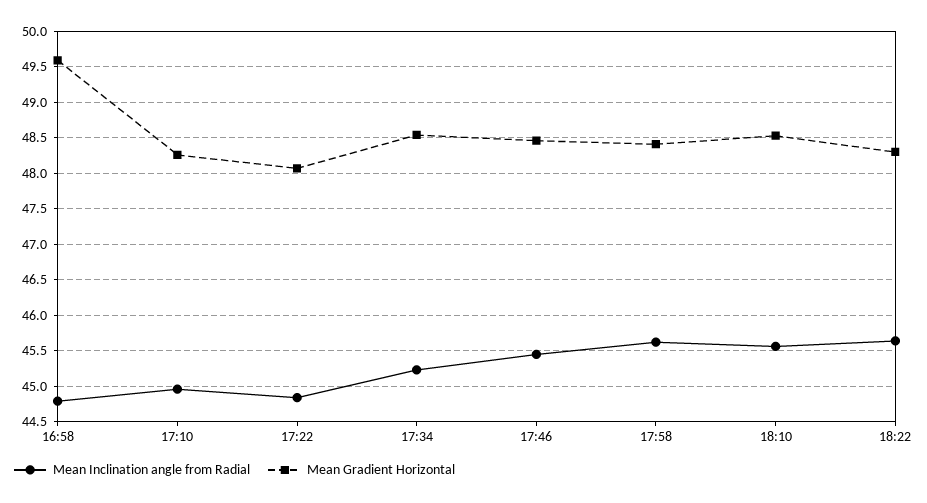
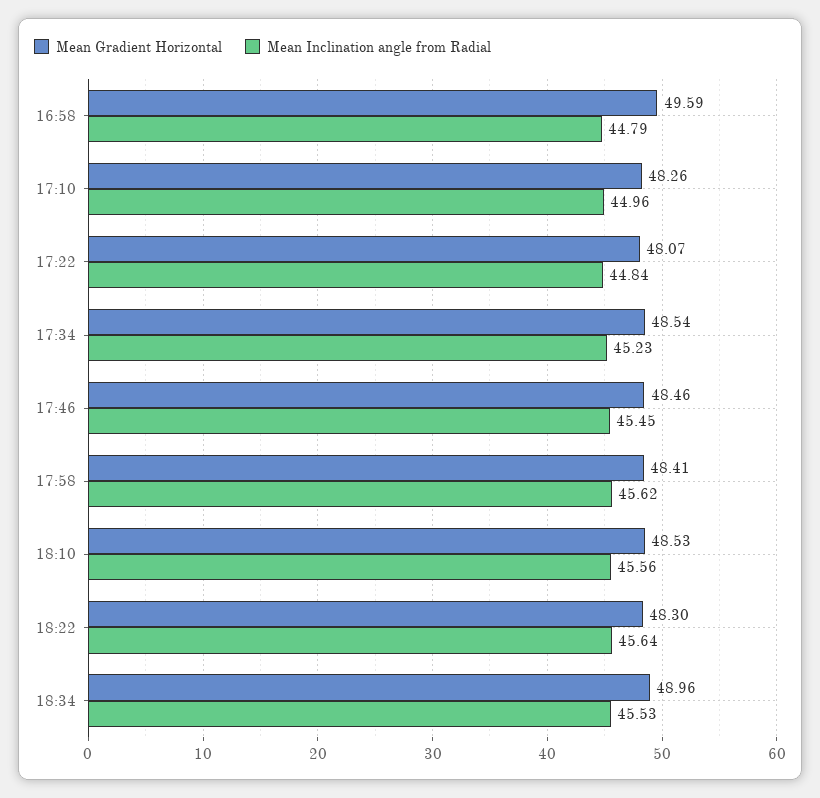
Mean Gradient Horizontal, 18:34: none -> 48.96
Mean Inclination angle from Radial, 18:34: none -> 45.53

